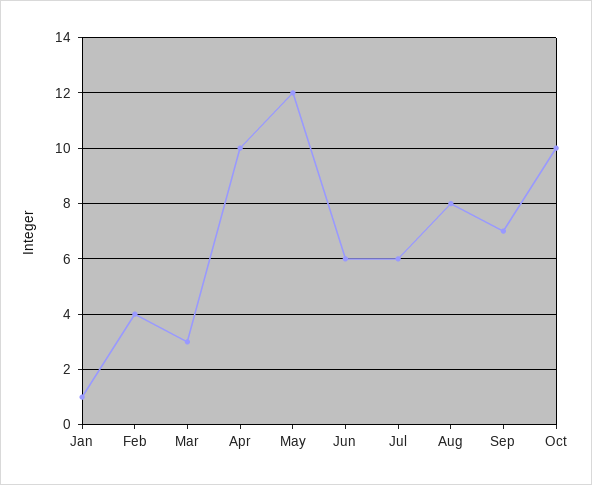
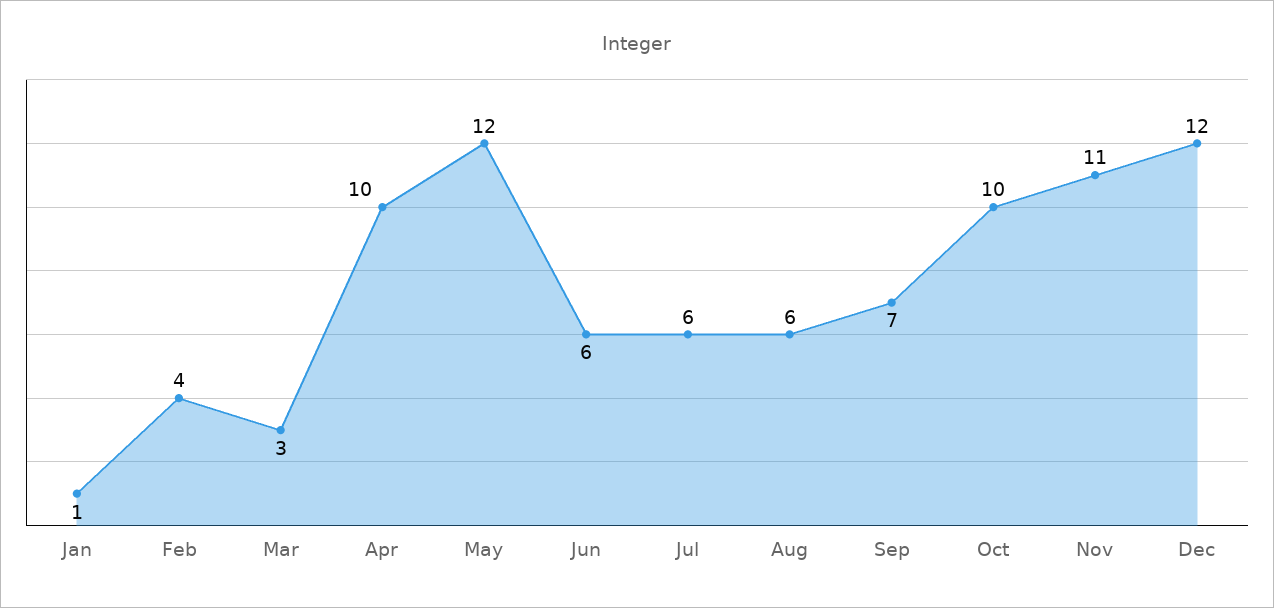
Aug: 8 -> 6
Nov: none -> 11
Dec: none -> 12

